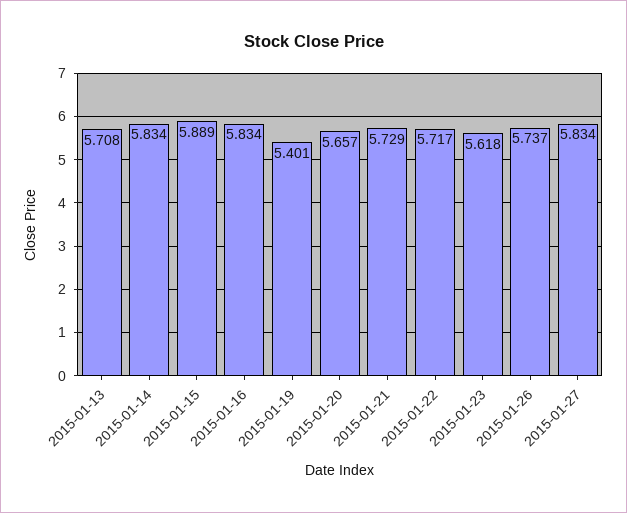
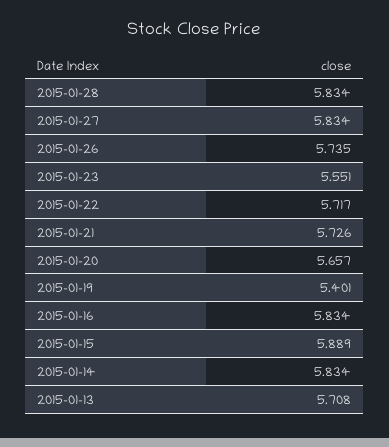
2015-01-21: 5.729 -> 5.726
2015-01-23: 5.618 -> 5.551
2015-01-26: 5.737 -> 5.735
2015-01-28: none -> 5.834

